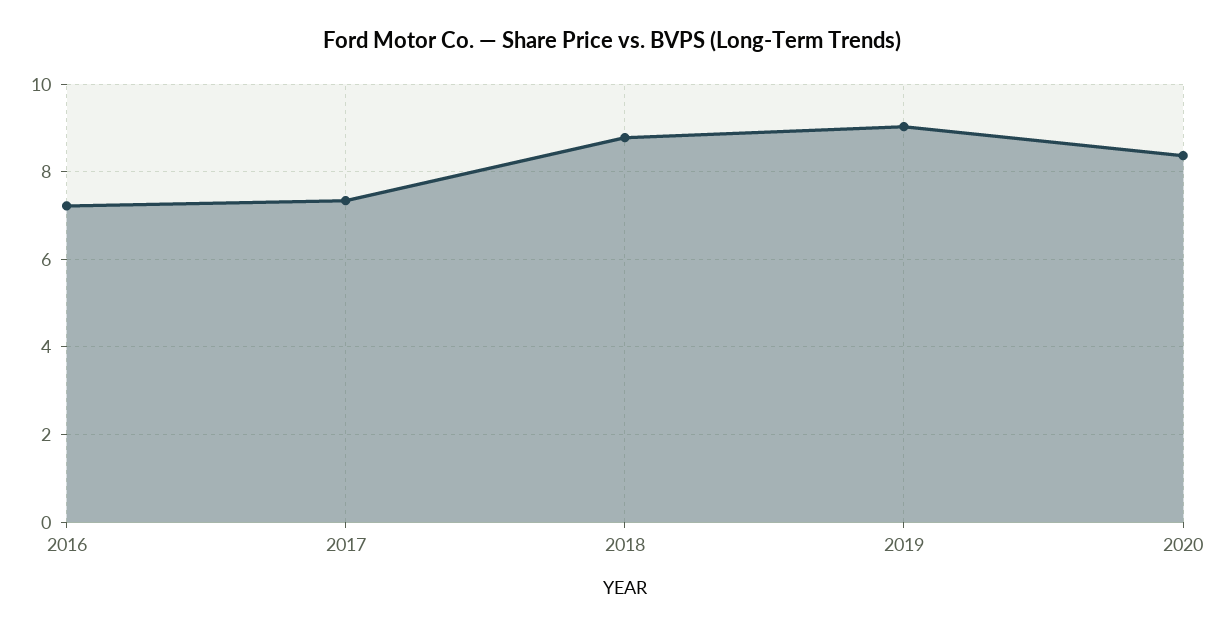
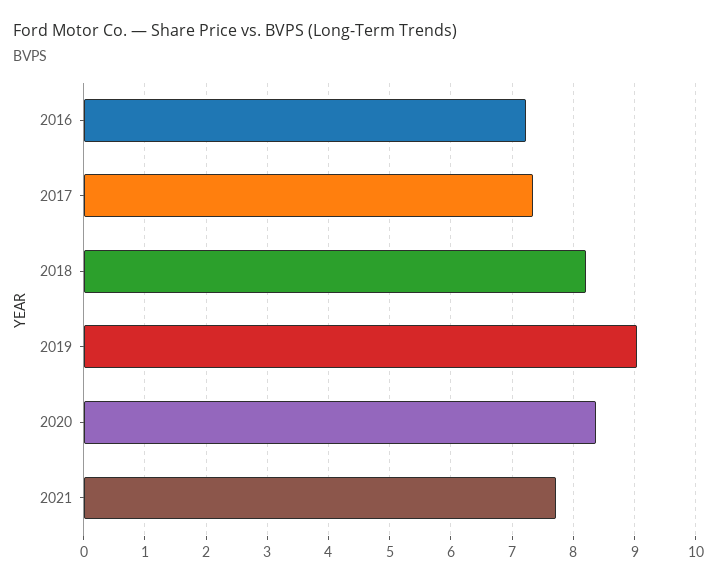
2018: 8.8 -> 8.2
2021: none -> 7.7

